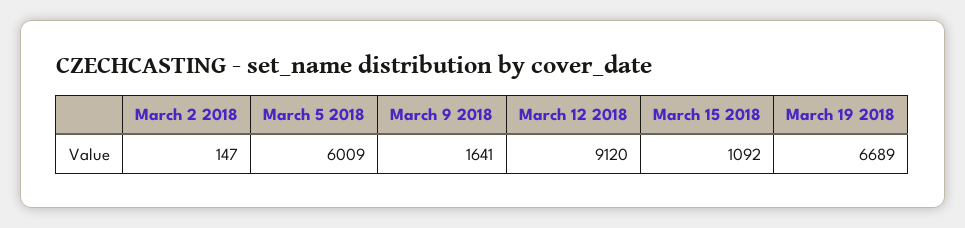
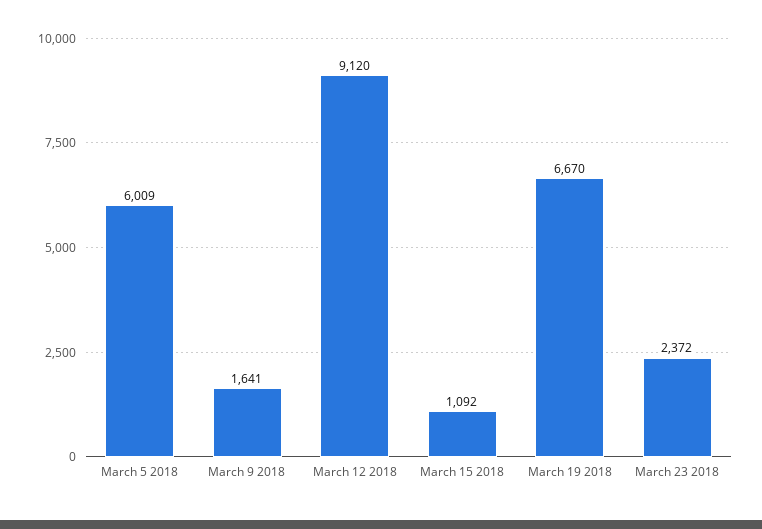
March 2 2018: 147 -> none
March 19 2018: 6689 -> 6670
March 23 2018: none -> 2372

